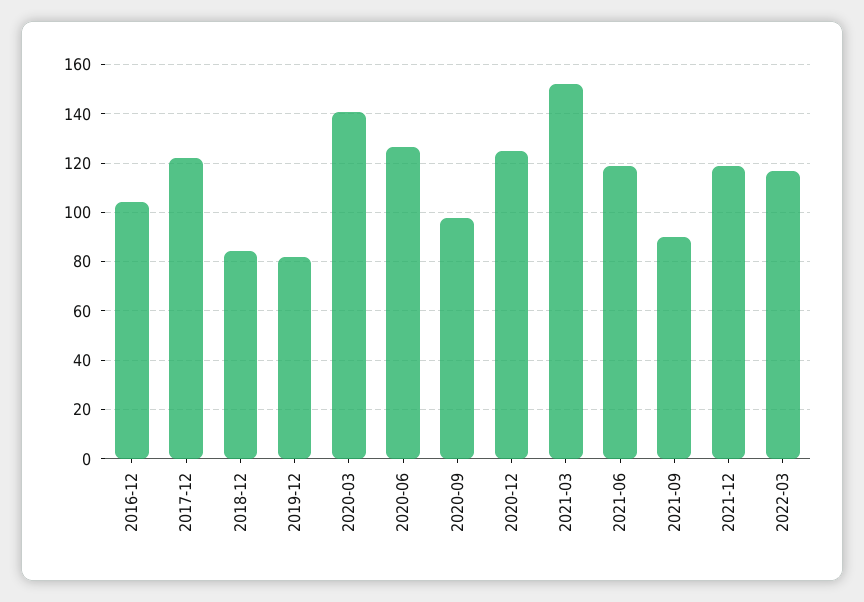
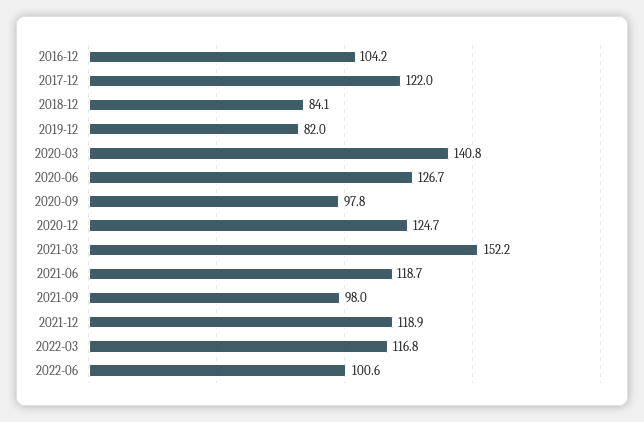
2021-09: 90 -> 98
2022-06: none -> 100.6

